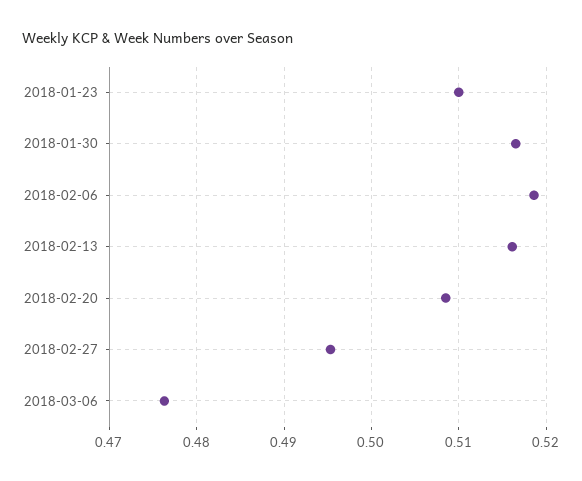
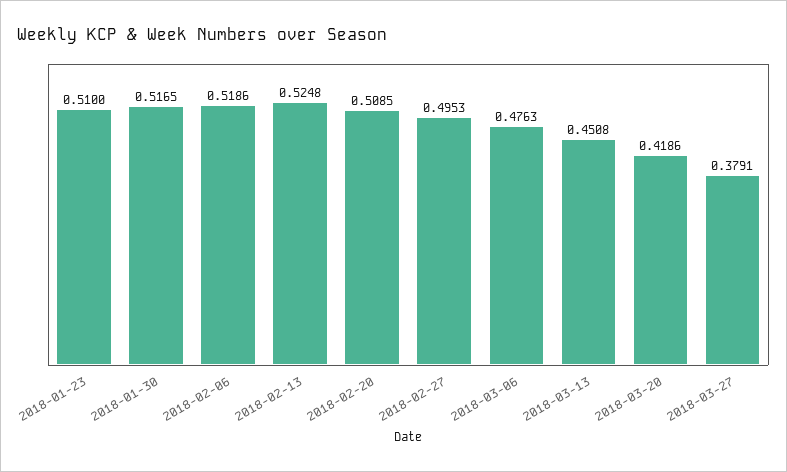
2018-02-13: 0.516 -> 0.5248
2018-03-13: none -> 0.4508
2018-03-20: none -> 0.4186
2018-03-27: none -> 0.3791

